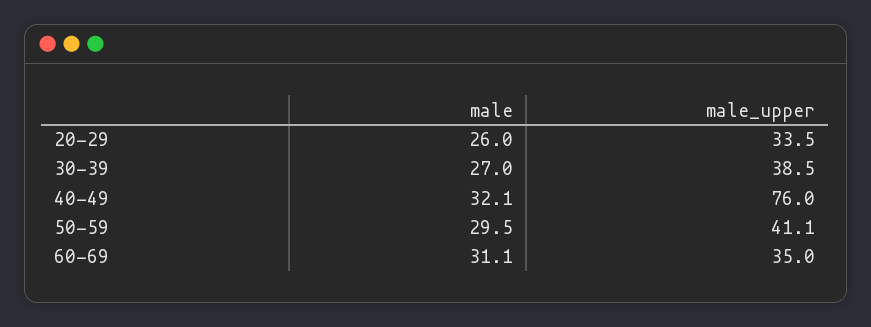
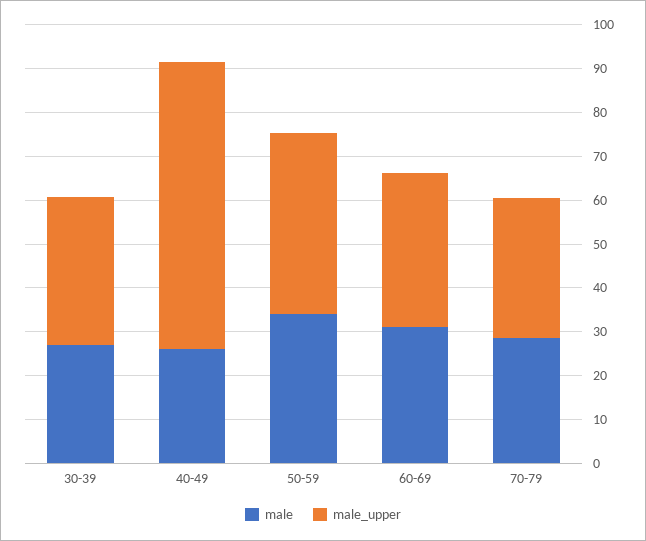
male, 20-29: 26 -> none
male_upper, 20-29: 33.5 -> none
male_upper, 30-39: 38.5 -> 34
male, 40-49: 32.1 -> 26
male_upper, 40-49: 76 -> 66
male, 50-59: 29.5 -> 34
male, 70-79: none -> 28
male_upper, 70-79: none -> 32

